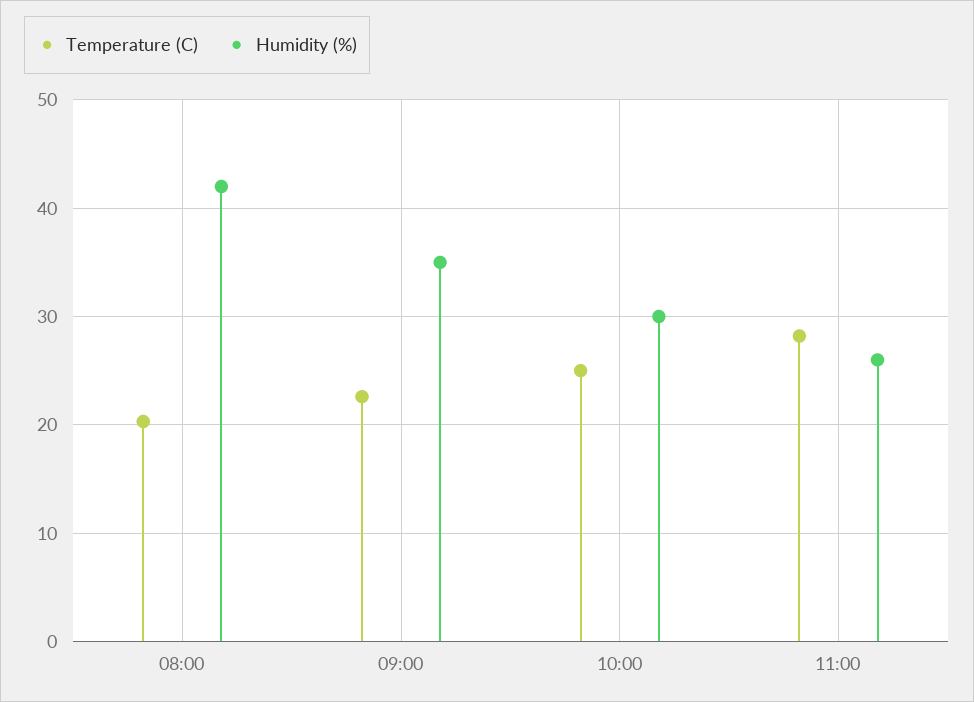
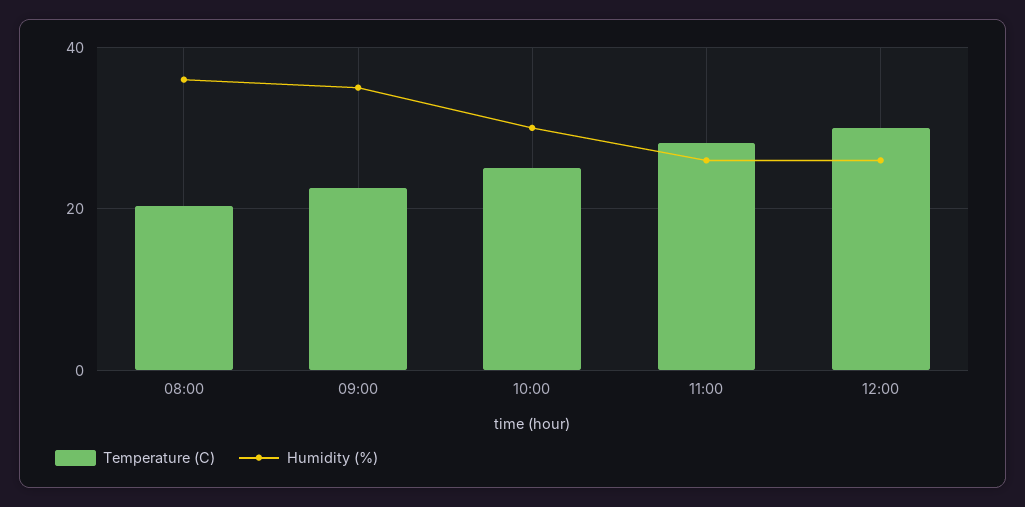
Humidity (%), 08:00: 42 -> 36
Temperature (C), 12:00: none -> 30
Humidity (%), 12:00: none -> 26

